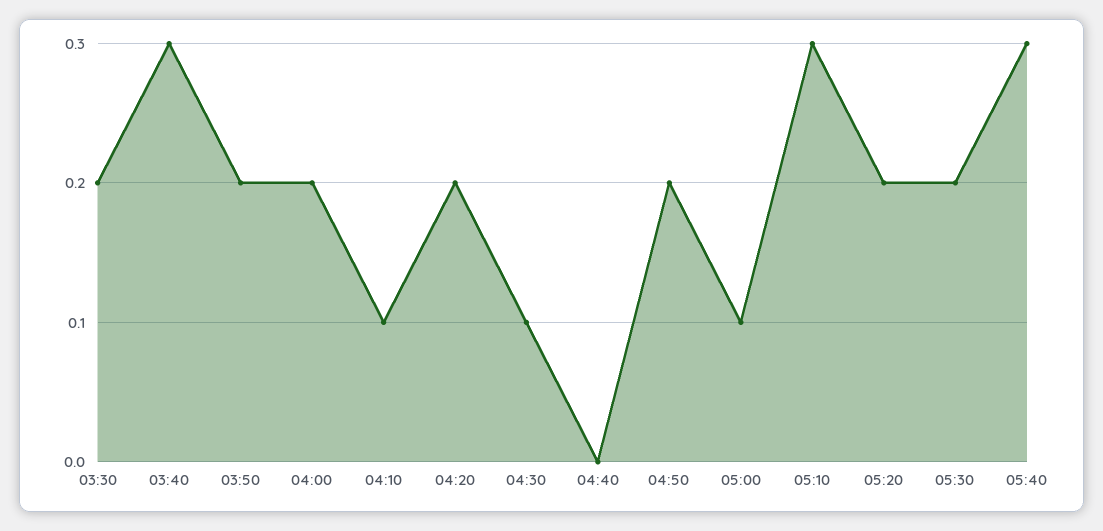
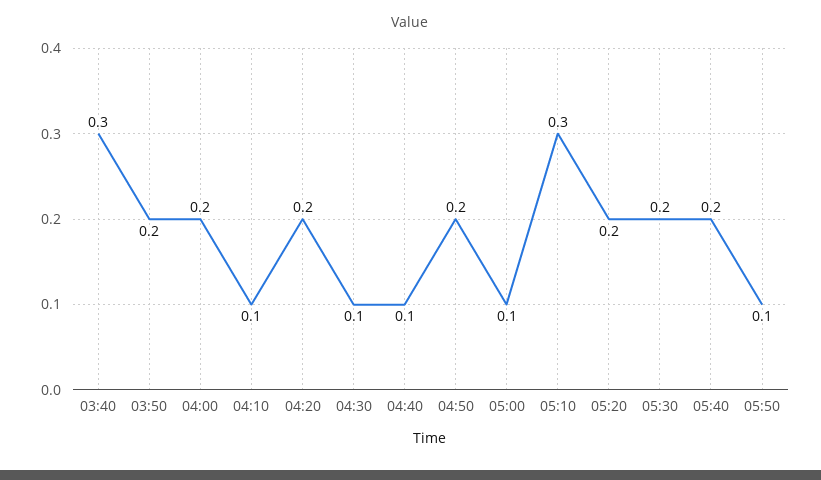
03:30: 0.2 -> none
04:40: 0 -> 0.1
05:40: 0.3 -> 0.2
05:50: none -> 0.1

